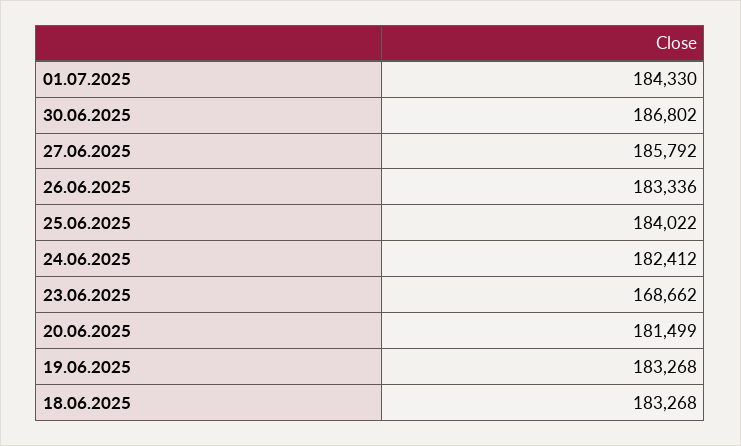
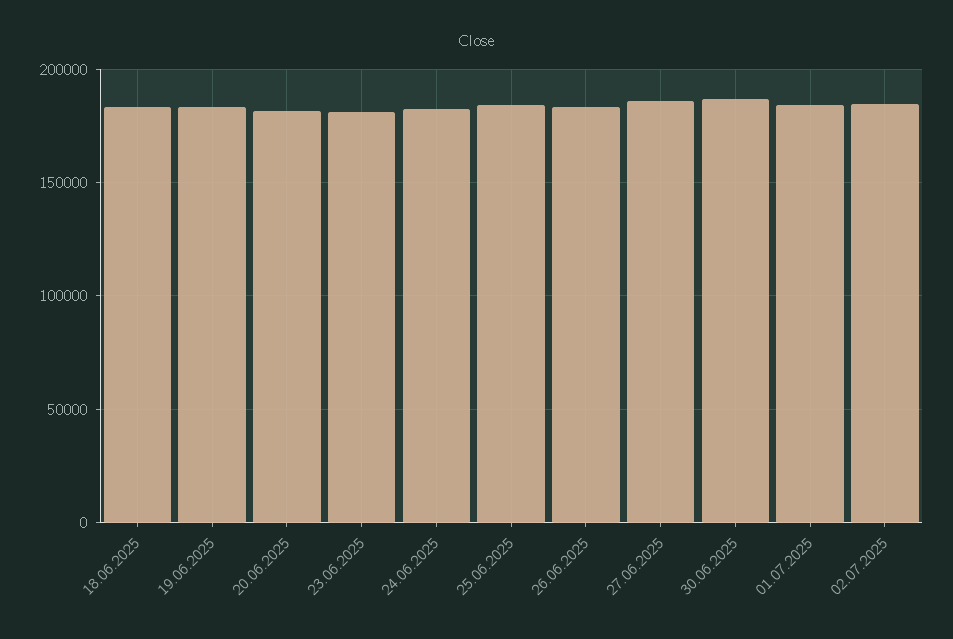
23.06.2025: 168662 -> 180000
02.07.2025: none -> 185000

